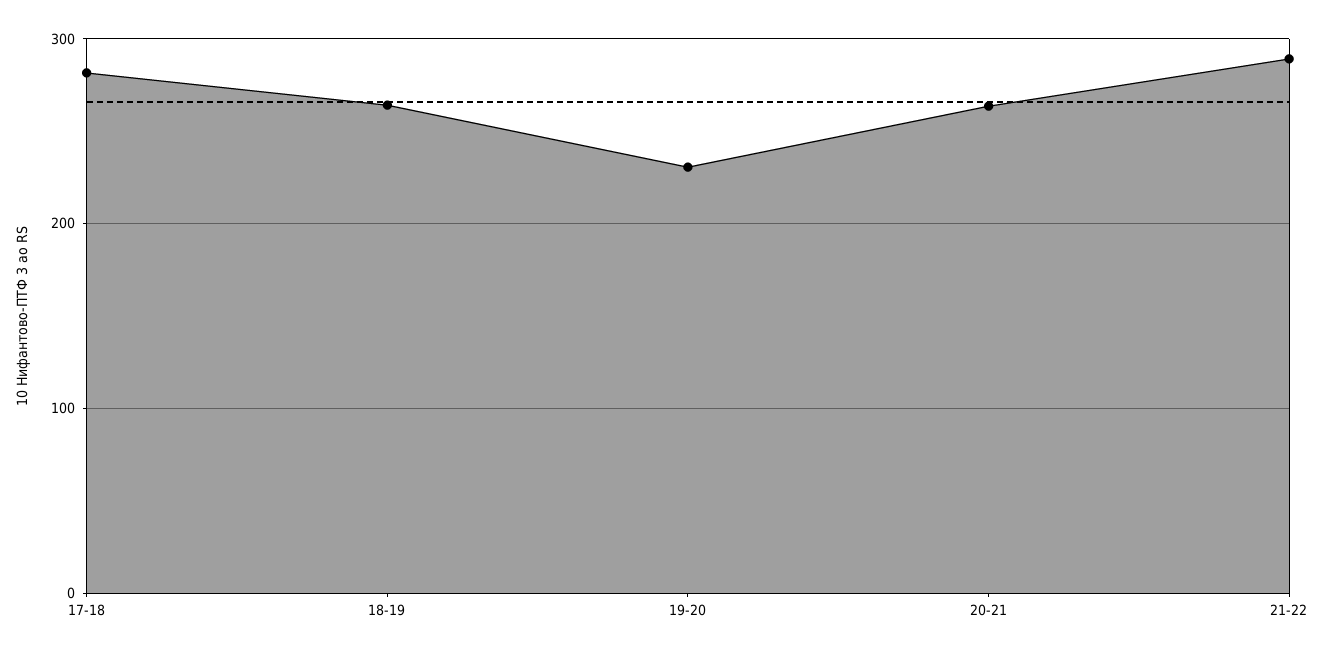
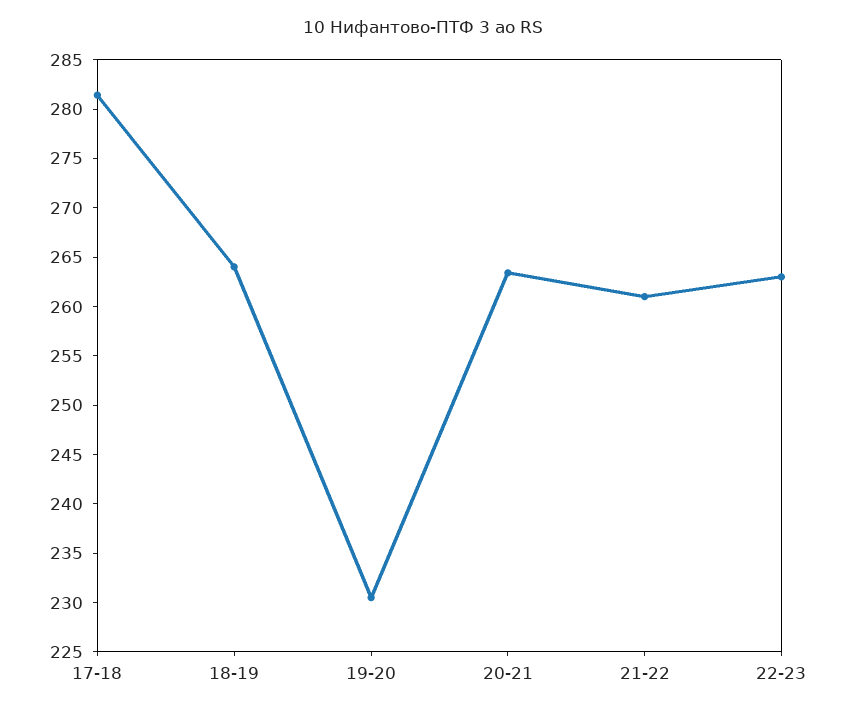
21-22: 290 -> 261
22-23: none -> 263

